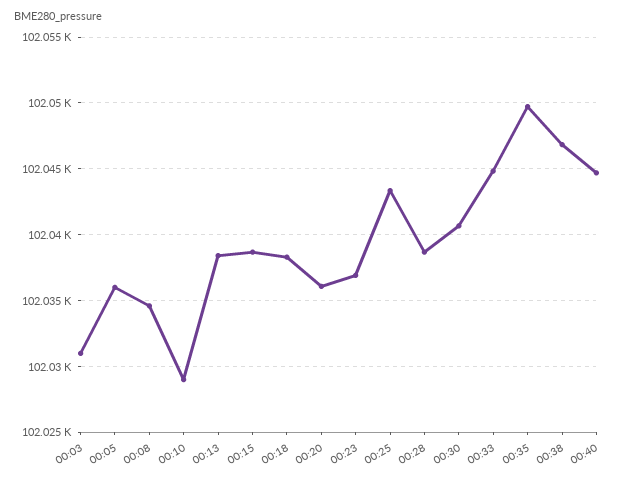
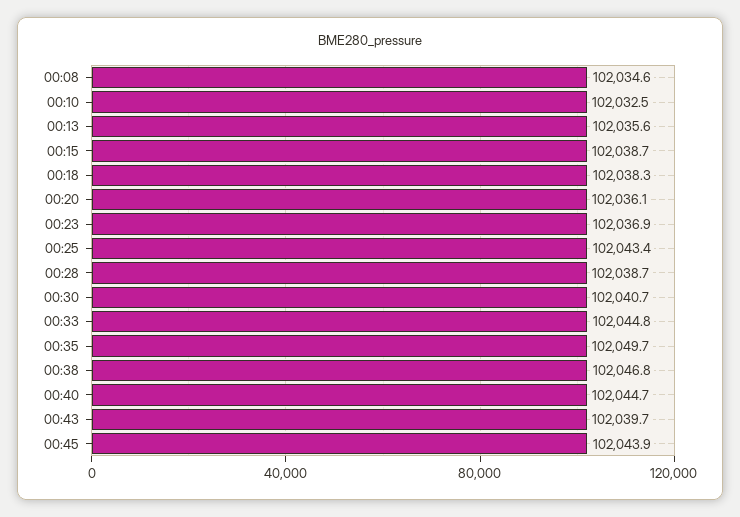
00:03: 102031 -> none
00:05: 102036 -> none
00:10: 102029 -> 102032.5
00:13: 102038.5 -> 102035.6
00:43: none -> 102039.7
00:45: none -> 102043.9

